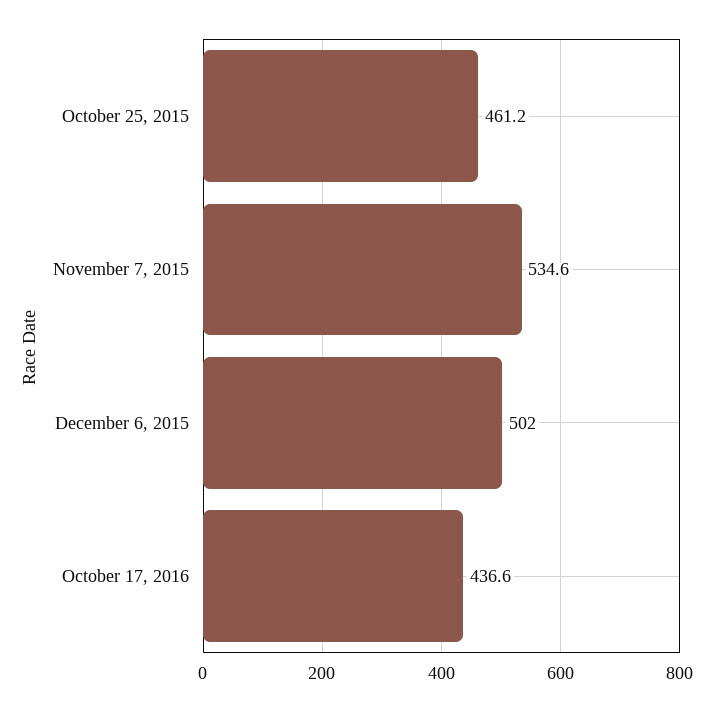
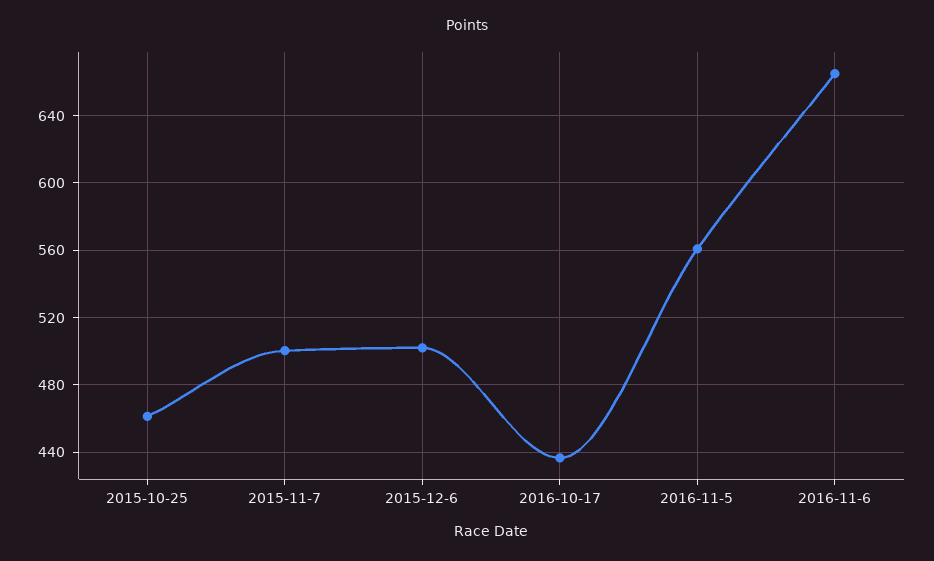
November 7, 2015: 534.6 -> 500
2016-11-5: none -> 560
2016-11-6: none -> 665

